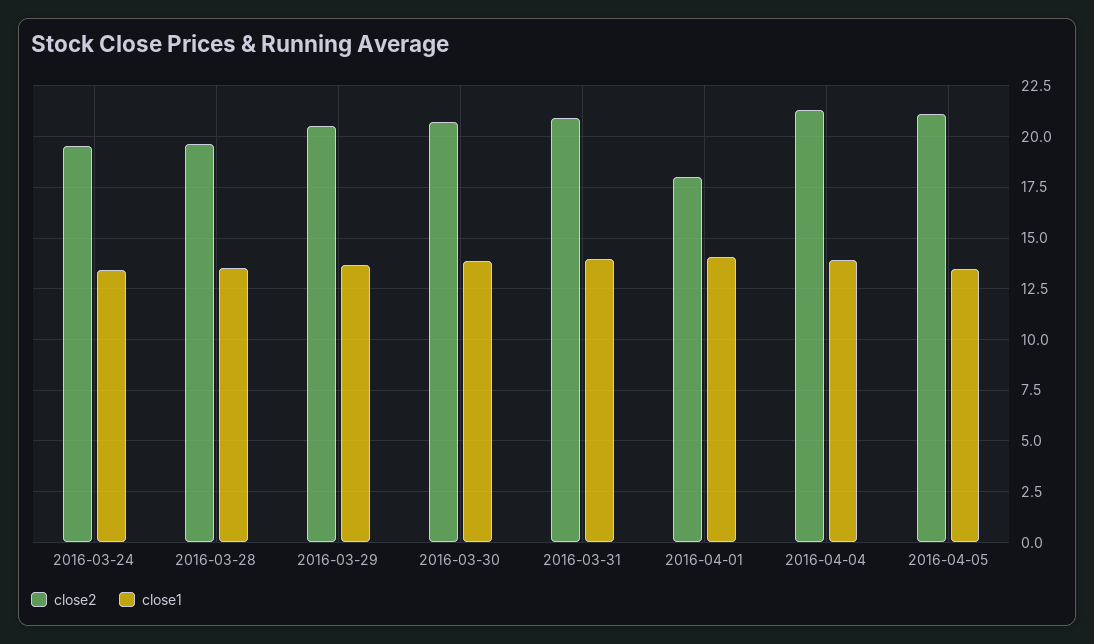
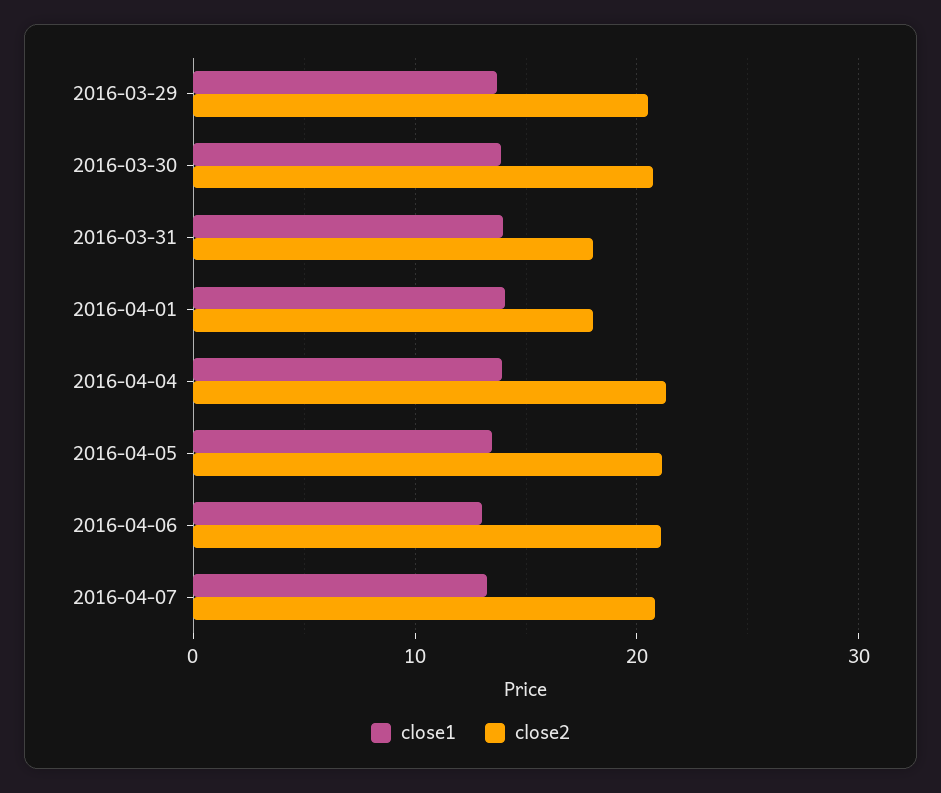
close2, 2016-03-24: 19.5 -> none
close1, 2016-03-24: 13.5 -> none
close2, 2016-03-28: 19.5 -> none
close1, 2016-03-28: 13.5 -> none
close2, 2016-03-31: 21 -> 18
close1, 2016-04-06: none -> 13
close2, 2016-04-06: none -> 21
close1, 2016-04-07: none -> 13
close2, 2016-04-07: none -> 21

